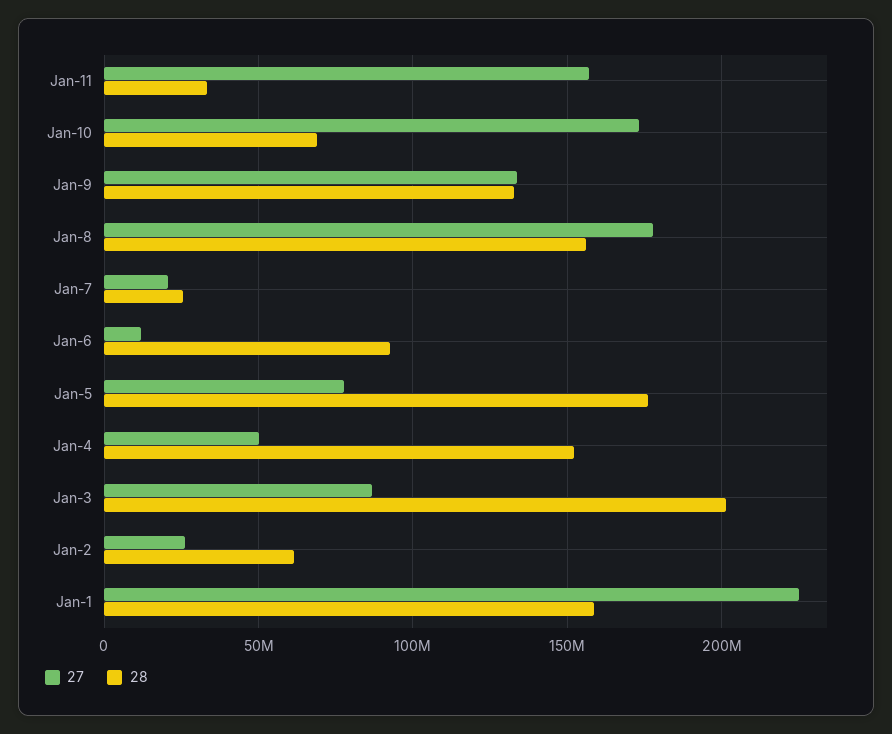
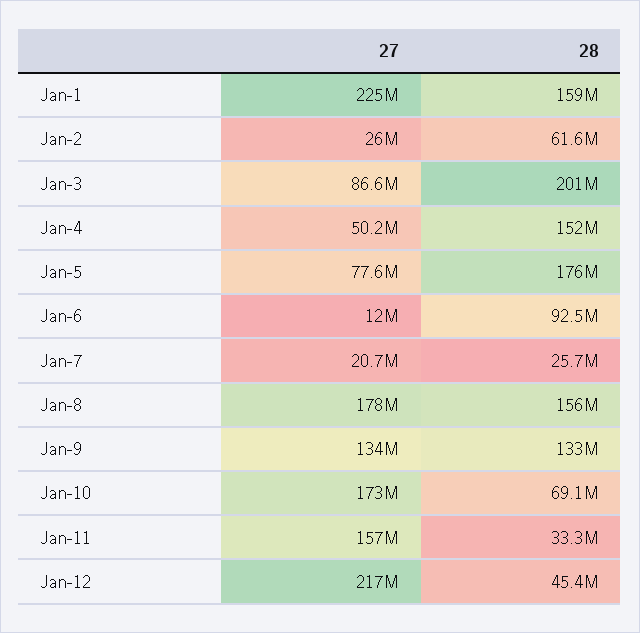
27, Jan-12: none -> 217000000
28, Jan-12: none -> 45400000

